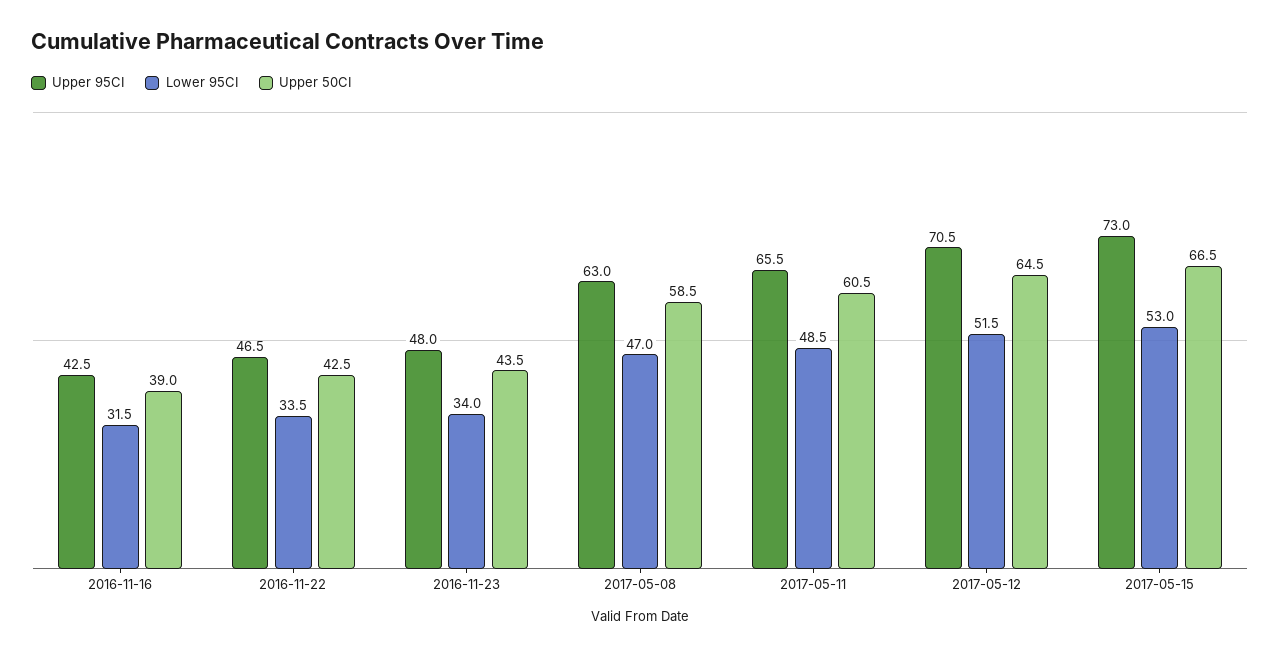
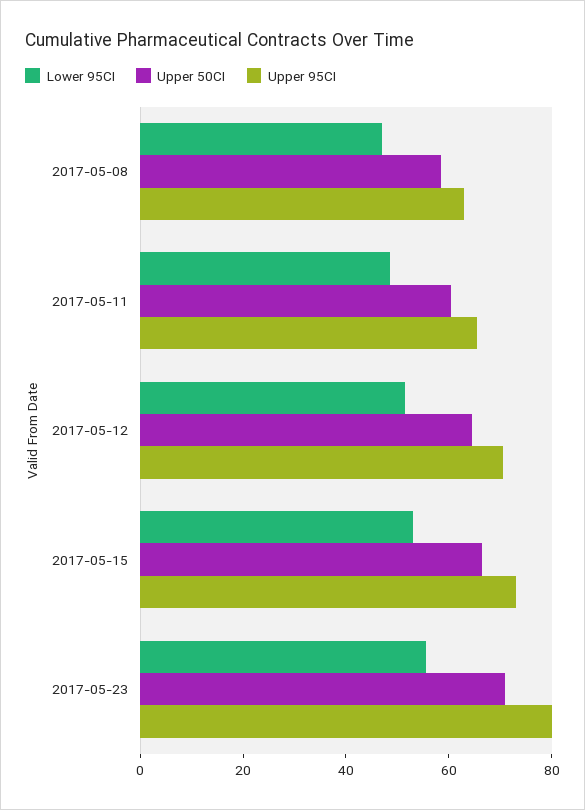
Upper 95CI, 2016-11-16: 42.5 -> none
Lower 95CI, 2016-11-16: 31.5 -> none
Upper 50CI, 2016-11-16: 39 -> none
Upper 95CI, 2016-11-22: 46.5 -> none
Lower 95CI, 2016-11-22: 33.5 -> none
Upper 50CI, 2016-11-22: 42.5 -> none
Upper 95CI, 2016-11-23: 48 -> none
Lower 95CI, 2016-11-23: 34 -> none
Upper 50CI, 2016-11-23: 43.5 -> none
Lower 95CI, 2017-05-23: none -> 55
Upper 50CI, 2017-05-23: none -> 70
Upper 95CI, 2017-05-23: none -> 80

